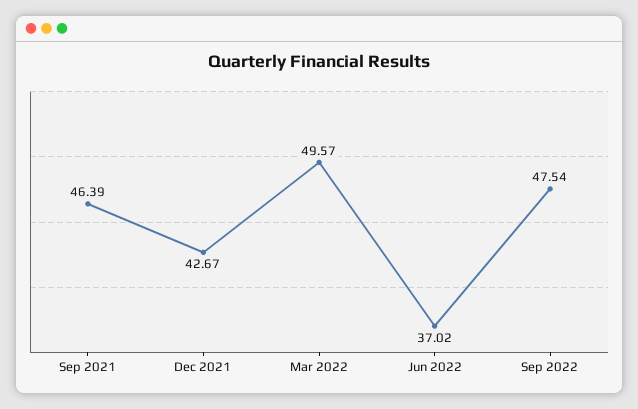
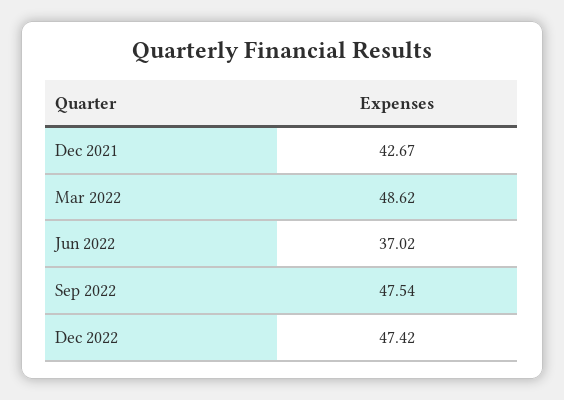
Sep 2021: 46.39 -> none
Mar 2022: 49.57 -> 48.62
Dec 2022: none -> 47.42

